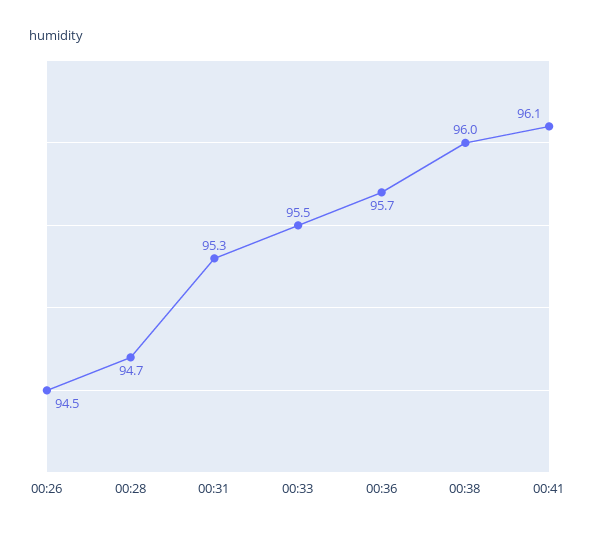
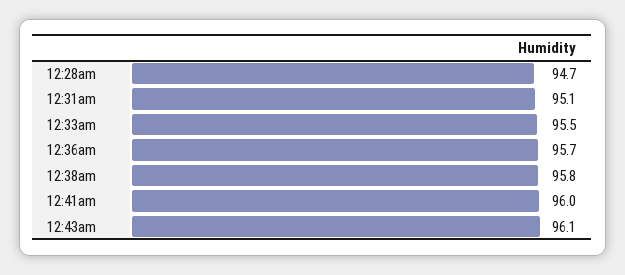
00:26: 94.5 -> none
00:31: 95.3 -> 95.1
00:38: 96 -> 95.8
00:41: 96.1 -> 96
12:43am: none -> 96.1

